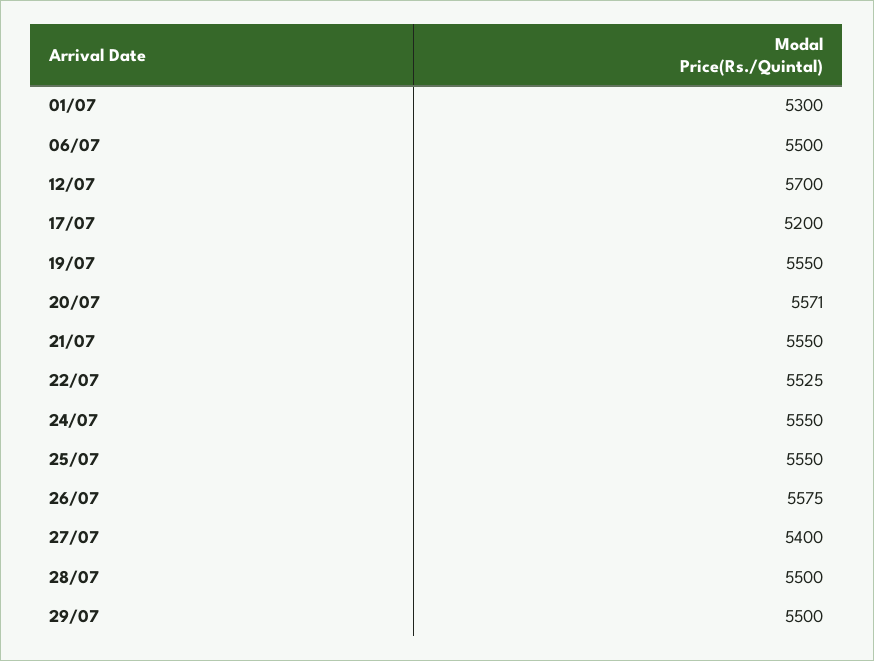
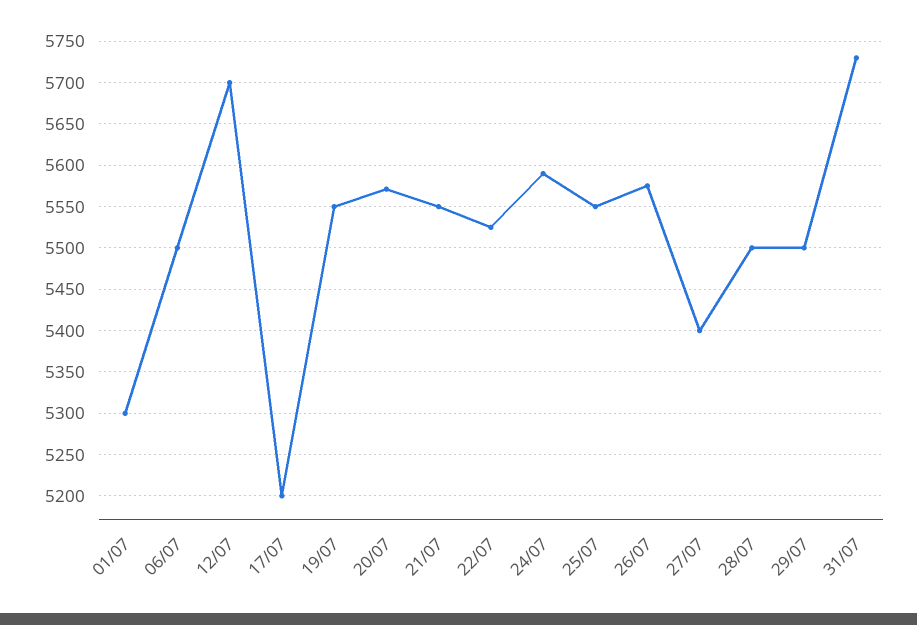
24/07: 5550 -> 5590
31/07: none -> 5730

